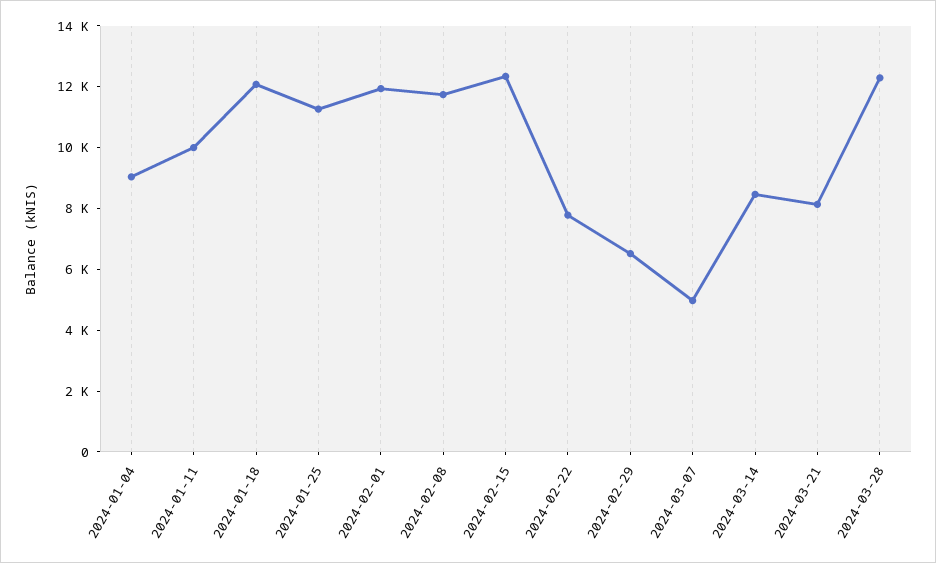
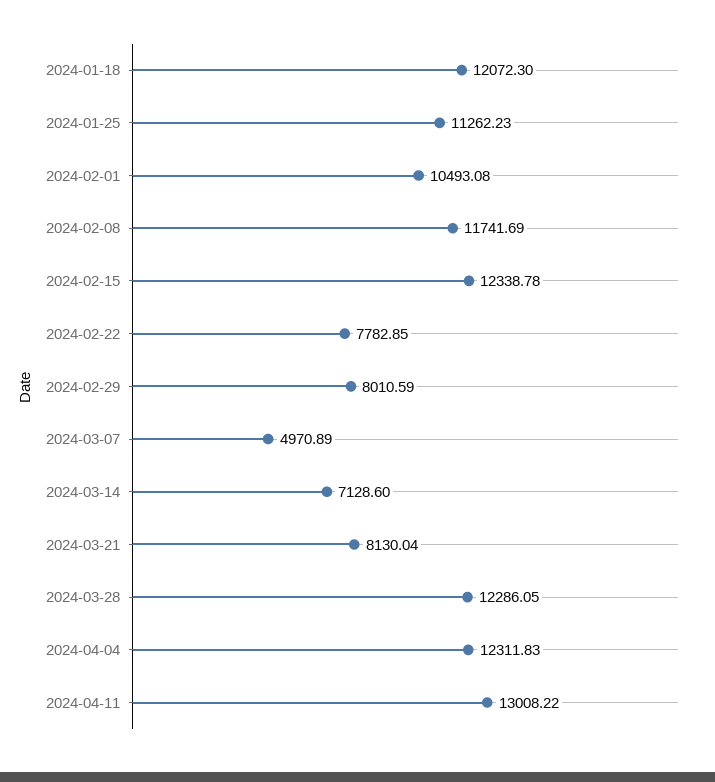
2024-01-04: 9000 -> none
2024-01-11: 10000 -> none
2024-02-01: 12000 -> 10493.08
2024-02-29: 6500 -> 8010.59
2024-03-14: 8500 -> 7128.6
2024-04-04: none -> 12311.83
2024-04-11: none -> 13008.22

